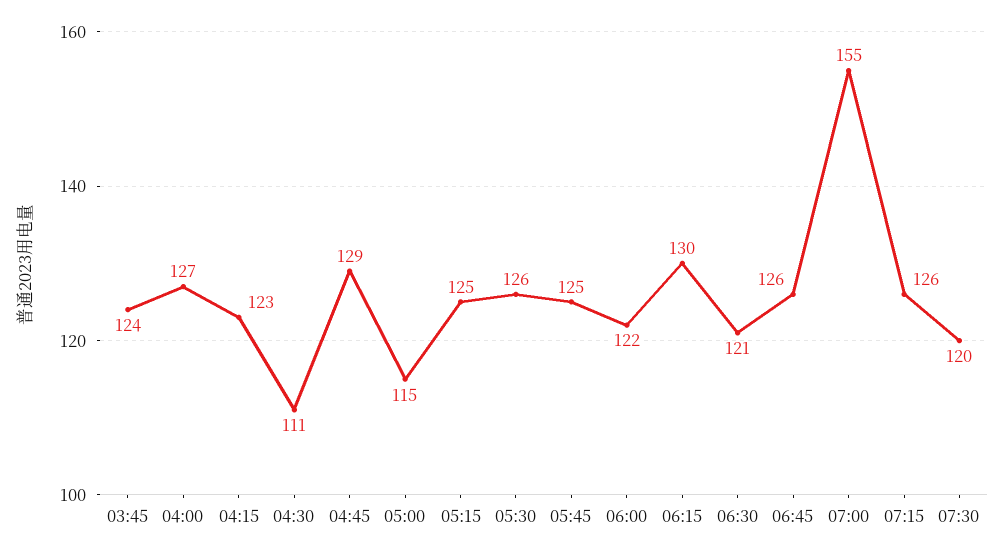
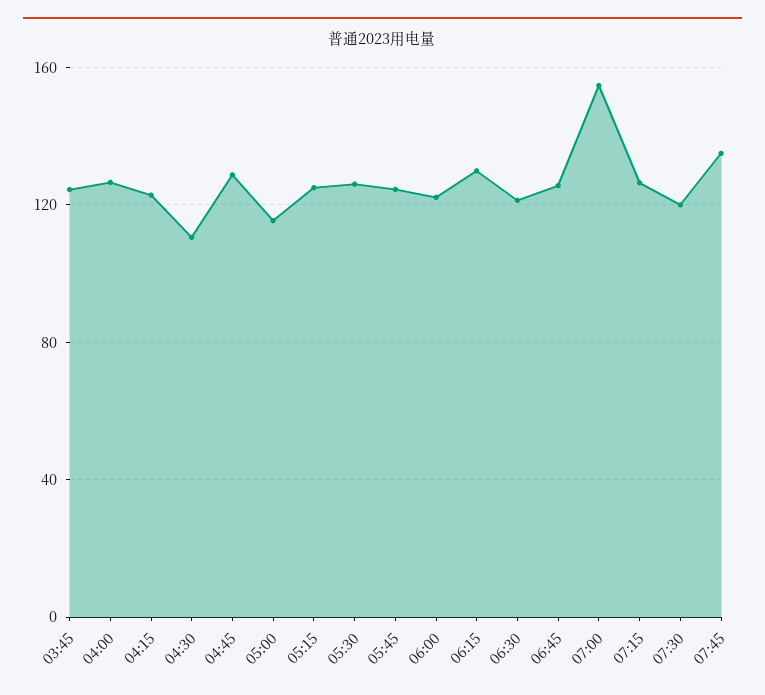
07:45: none -> 135

